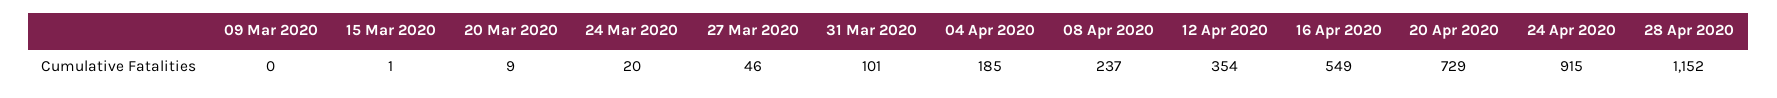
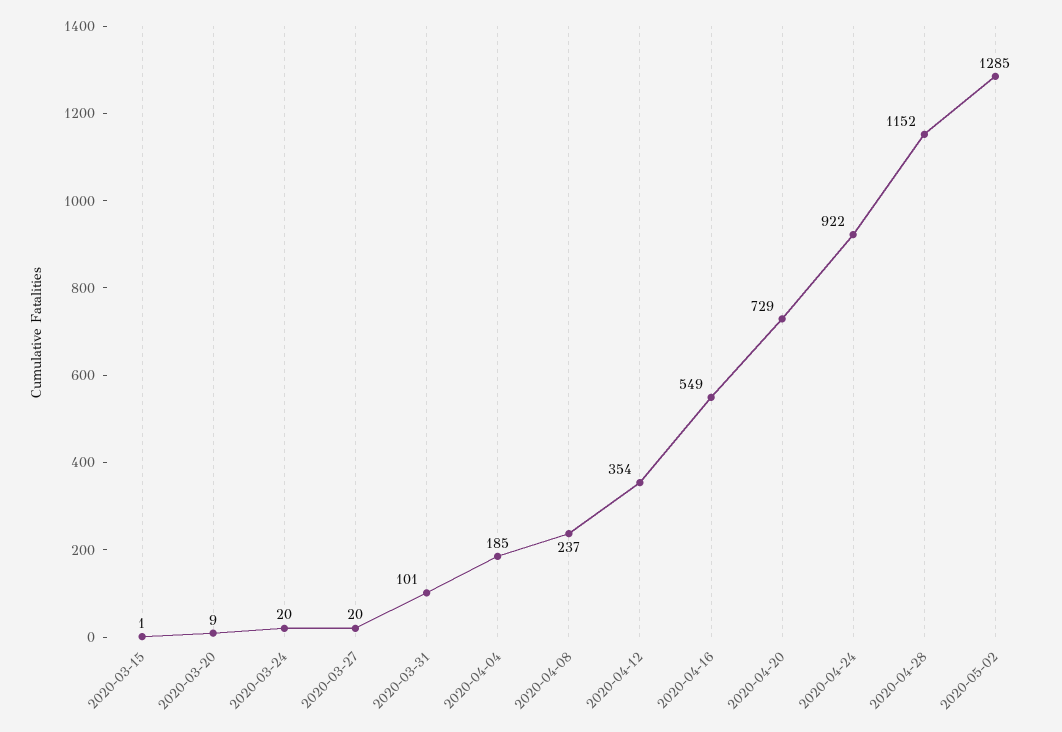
09 Mar 2020: 0 -> none
27 Mar 2020: 46 -> 20
24 Apr 2020: 915 -> 922
2020-05-02: none -> 1285

